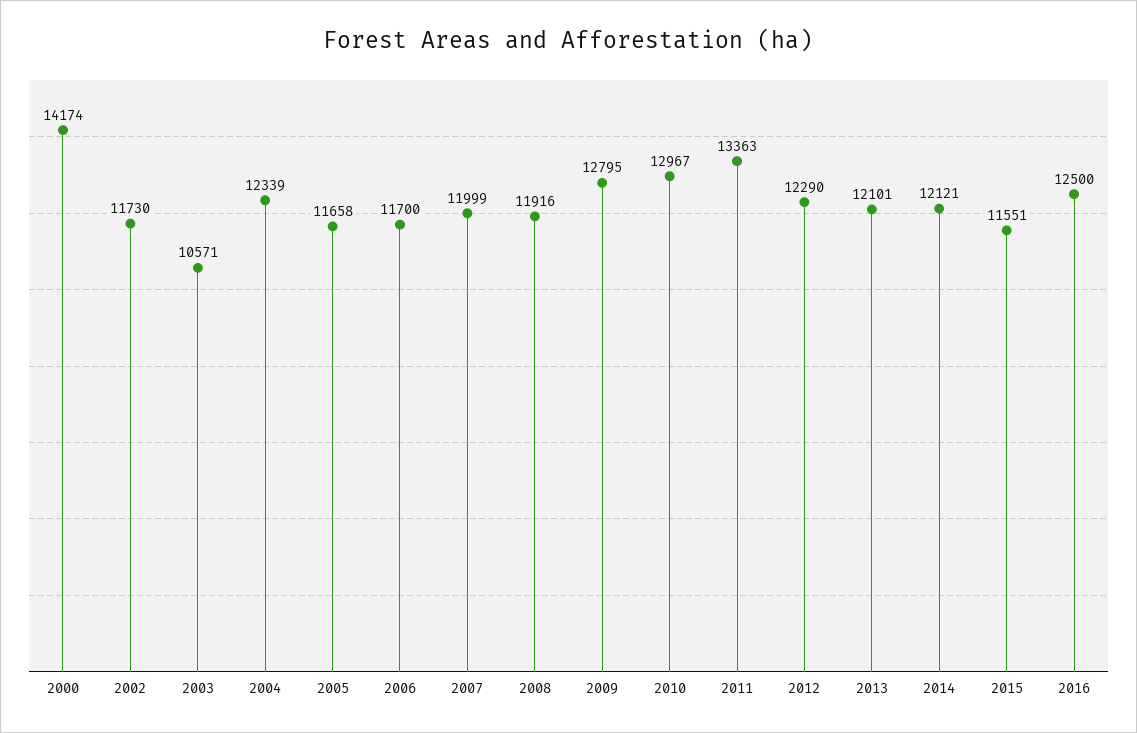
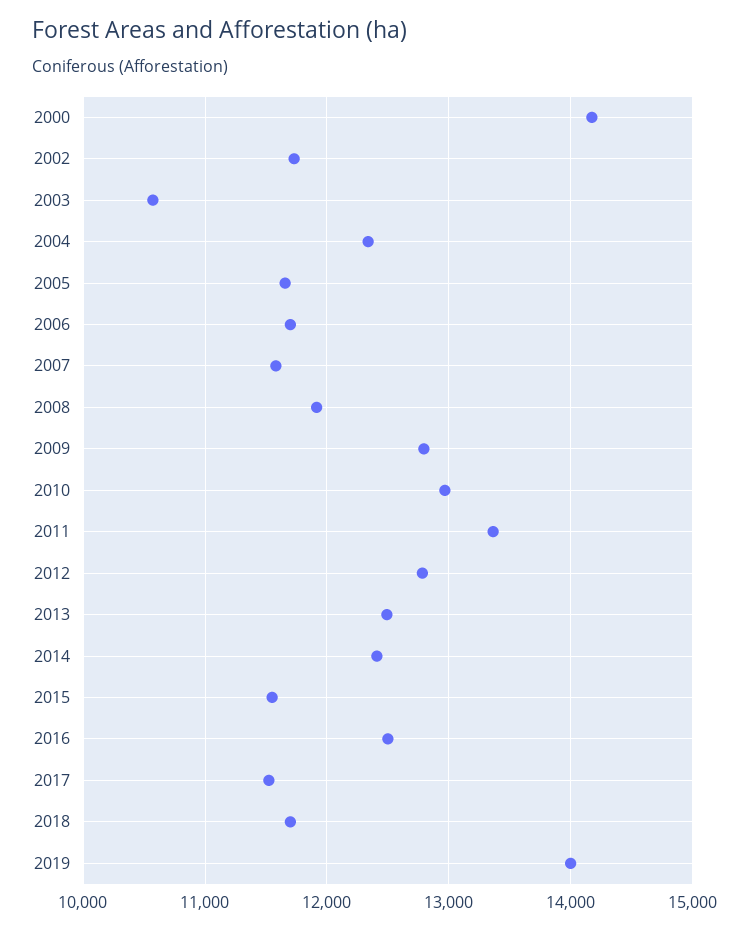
2007: 11999 -> 11600
2012: 12290 -> 12800
2013: 12101 -> 12500
2014: 12121 -> 12400
2017: none -> 11500
2018: none -> 11700
2019: none -> 14000

